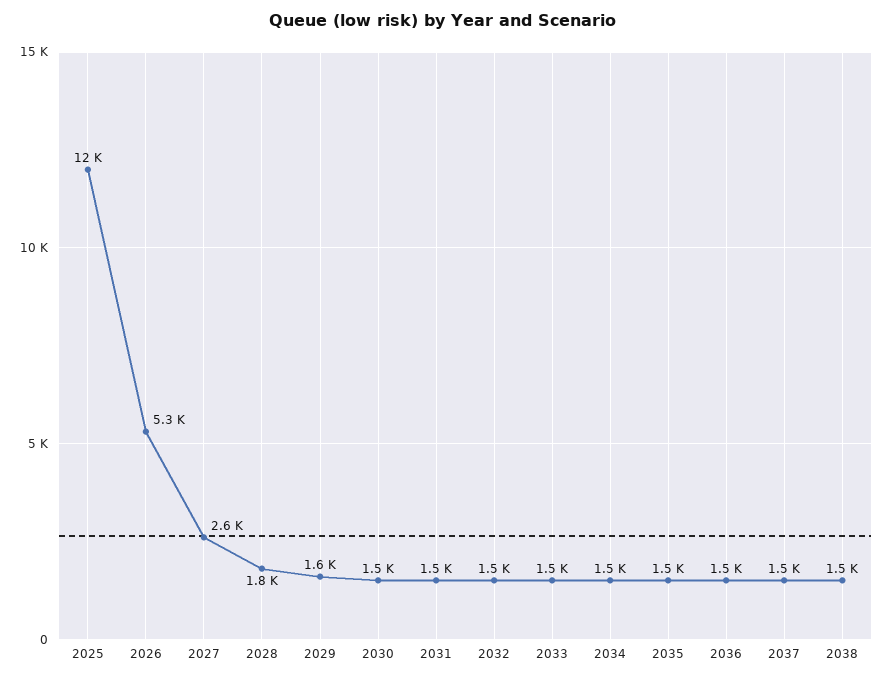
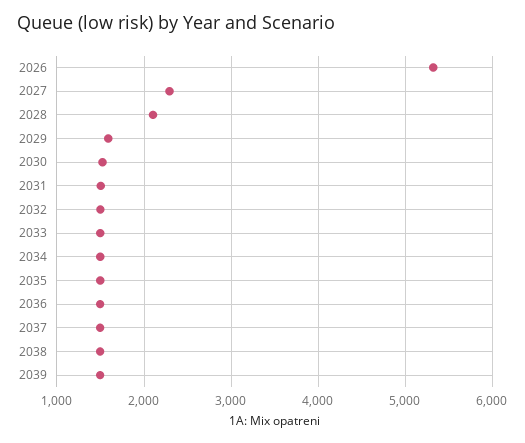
2025: 12000 -> none
2027: 2600 -> 2300
2028: 1800 -> 2100
2039: none -> 1500

